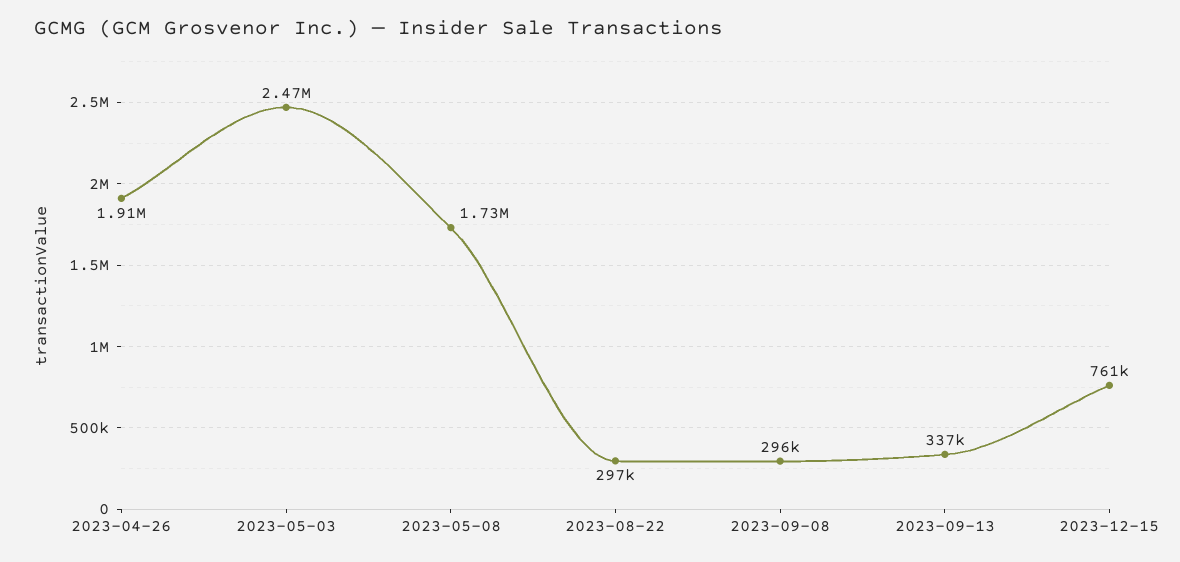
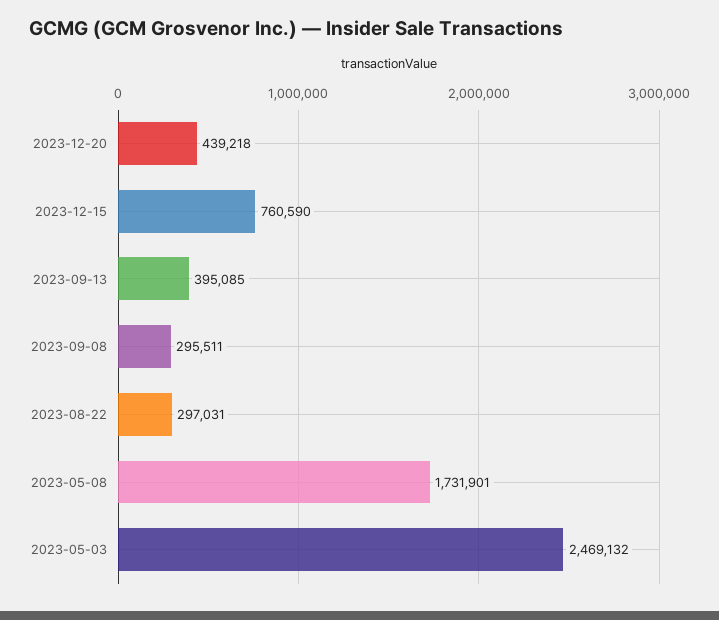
2023-04-26: 1910000 -> none
2023-09-13: 337000 -> 395085
2023-12-20: none -> 439218

